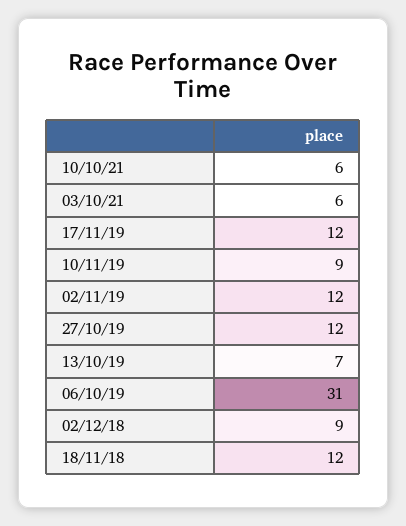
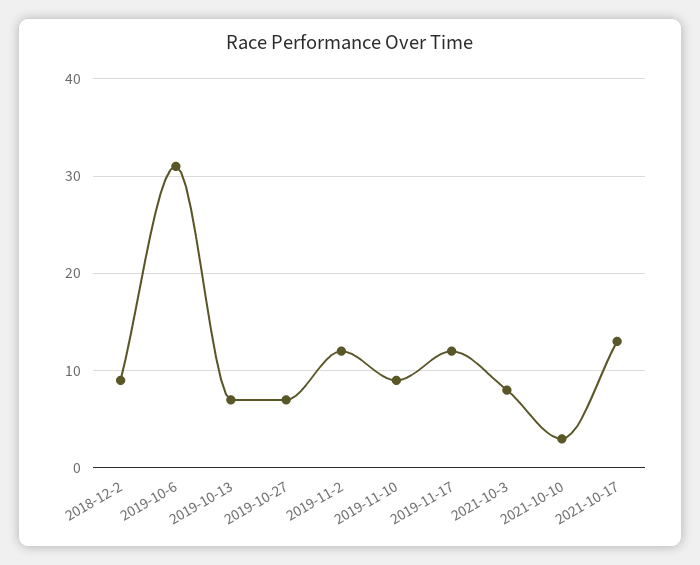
10/10/21: 6 -> 3
03/10/21: 6 -> 8
27/10/19: 12 -> 7
18/11/18: 12 -> none
2021-10-17: none -> 13

